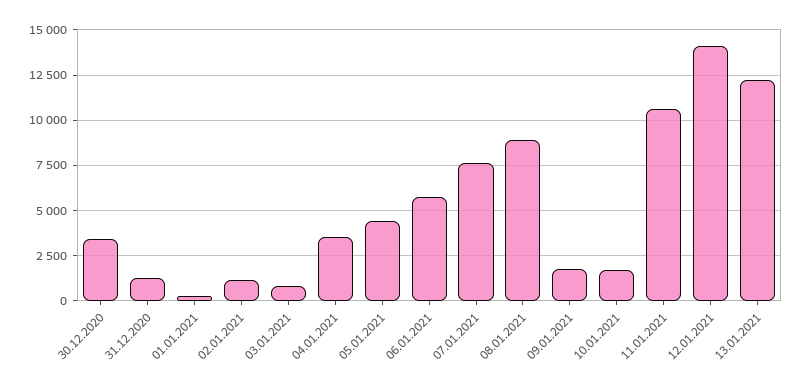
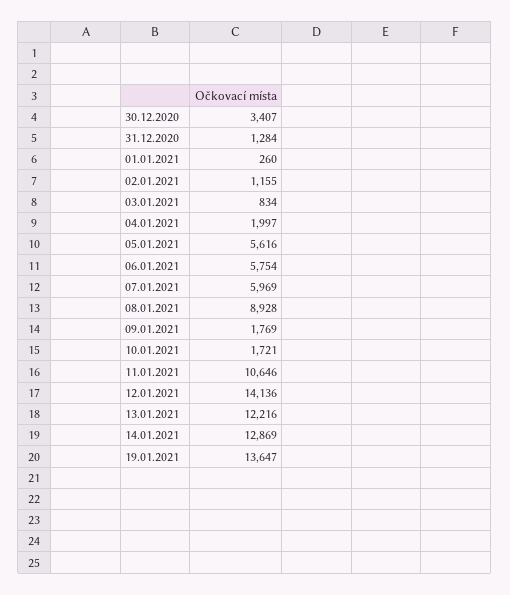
04.01.2021: 3500 -> 1997
05.01.2021: 4500 -> 5616
07.01.2021: 7500 -> 5969
14.01.2021: none -> 12869
19.01.2021: none -> 13647

